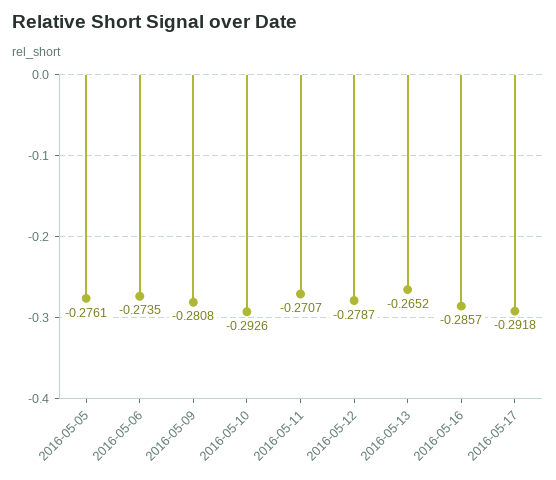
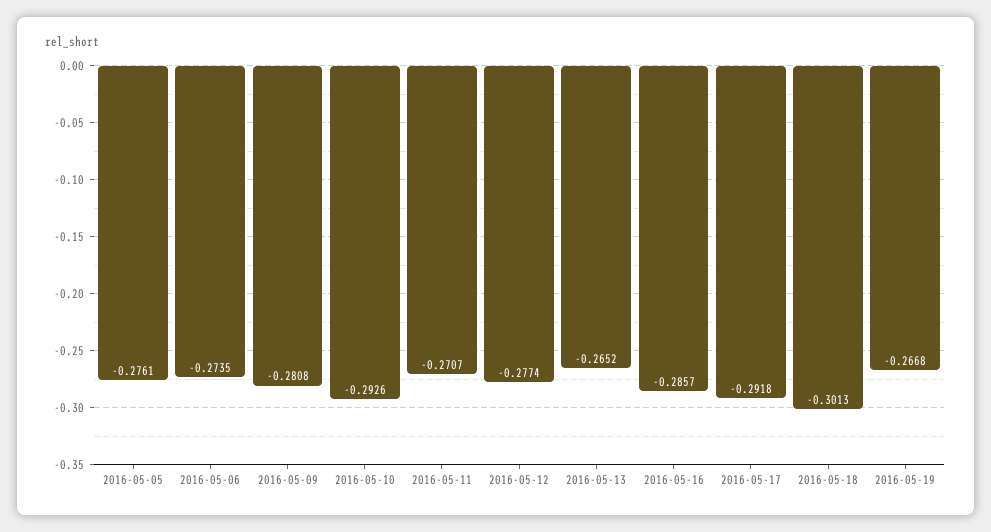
2016-05-12: -0.2787 -> -0.2774
2016-05-18: none -> -0.3013
2016-05-19: none -> -0.2668

